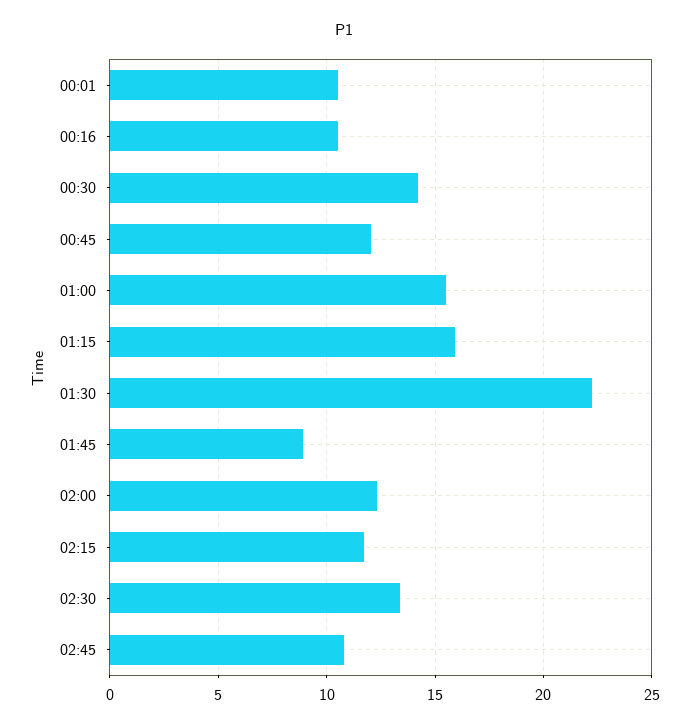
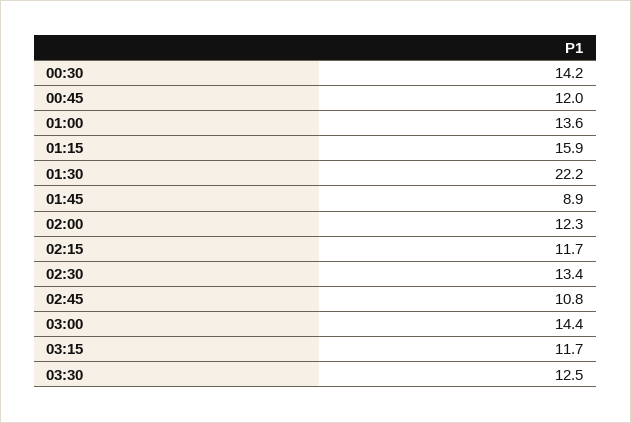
00:01: 10.5 -> none
00:16: 10.5 -> none
01:00: 15.5 -> 13.6
03:00: none -> 14.4
03:15: none -> 11.7
03:30: none -> 12.5

